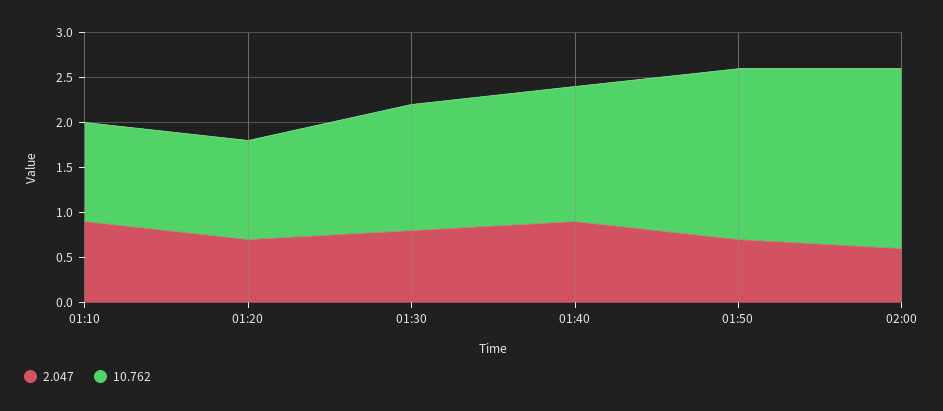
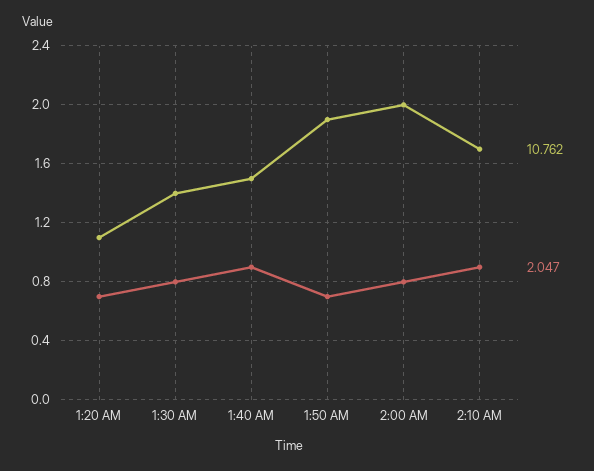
2.047, 01:10: 0.9 -> none
10.762, 01:10: 1.1 -> none
2.047, 02:00: 0.6 -> 0.8
10.762, 2:10 AM: none -> 1.7
2.047, 2:10 AM: none -> 0.9

